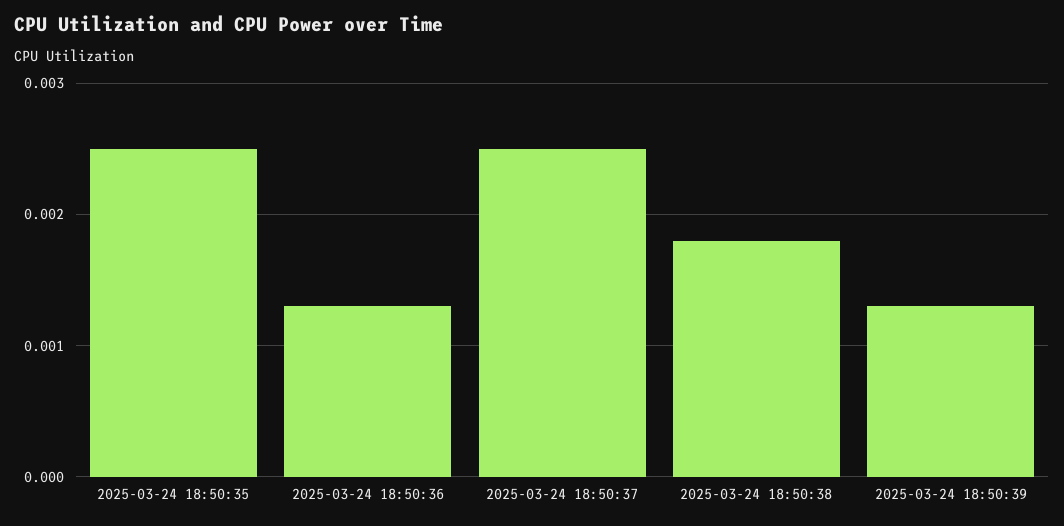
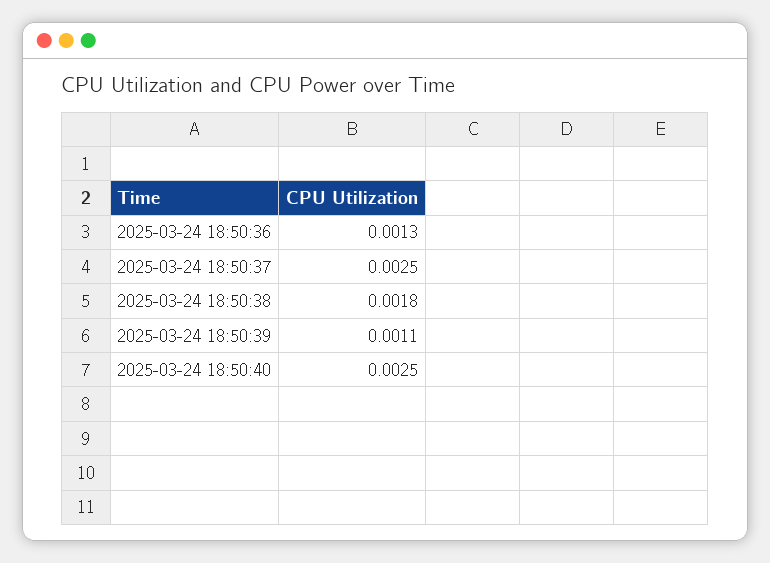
2025-03-24 18:50:35: 0.0025 -> none
2025-03-24 18:50:39: 0.0013 -> 0.0011
2025-03-24 18:50:40: none -> 0.0025

